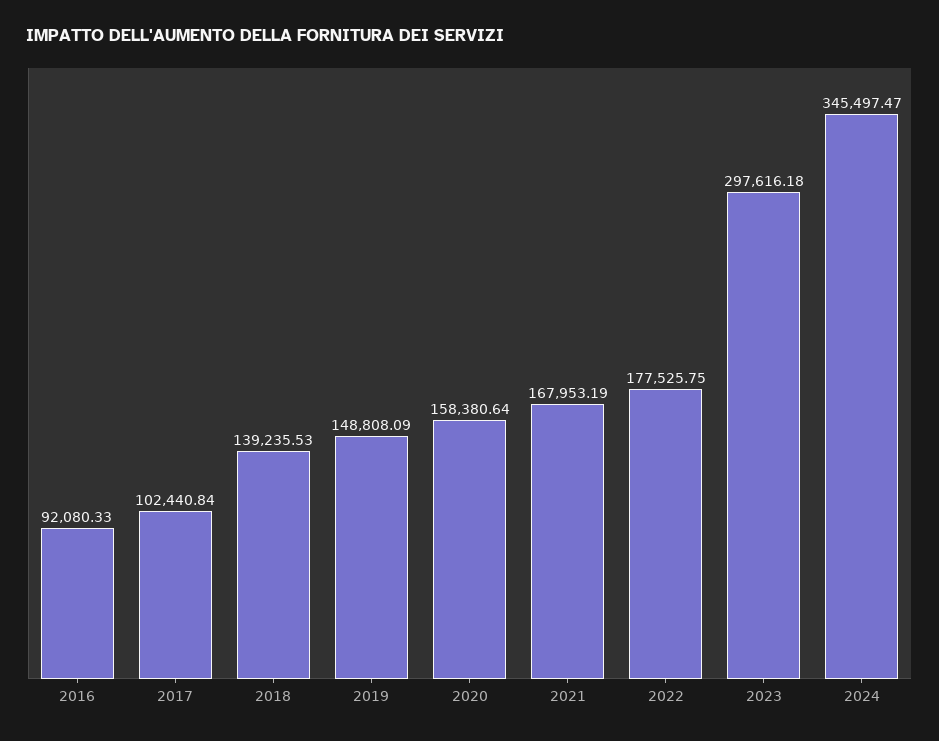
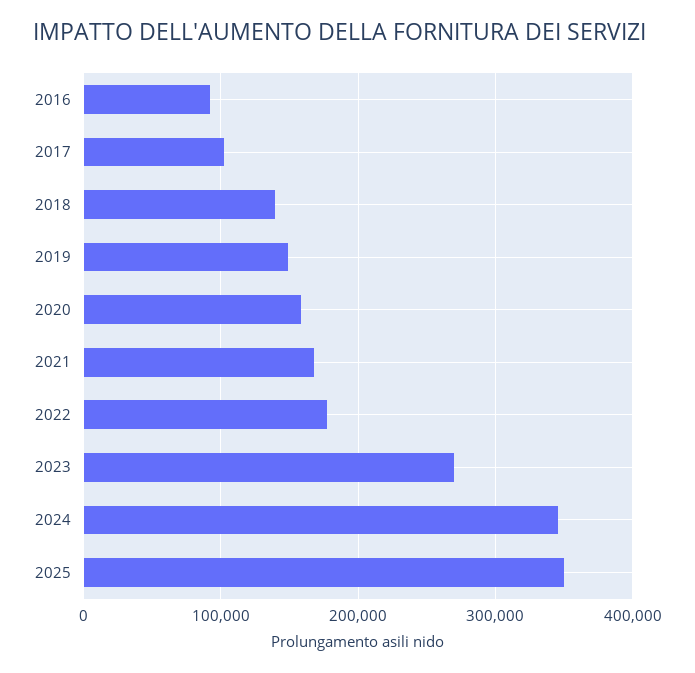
2023: 297616.18 -> 270000
2025: none -> 350000

